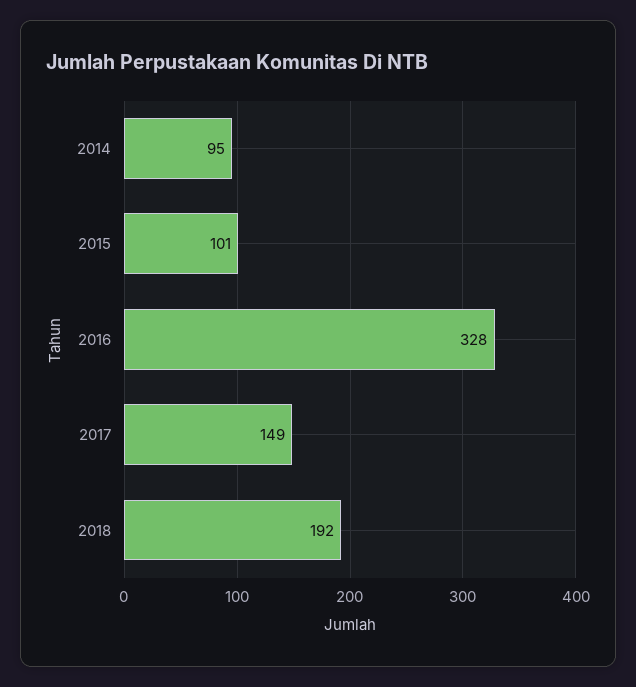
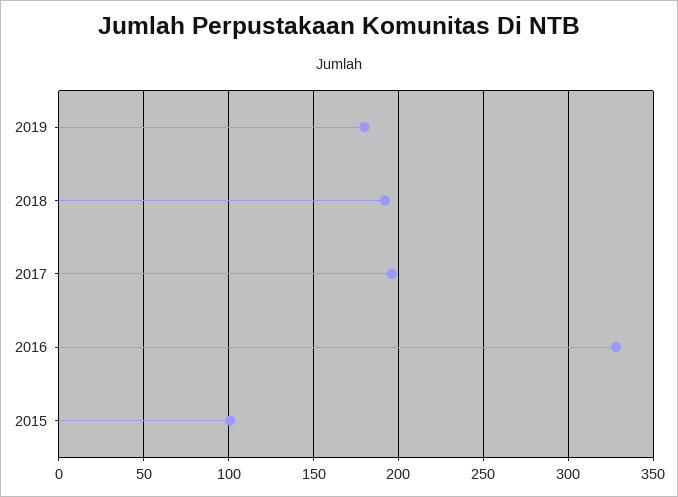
2014: 95 -> none
2017: 149 -> 195
2019: none -> 180

